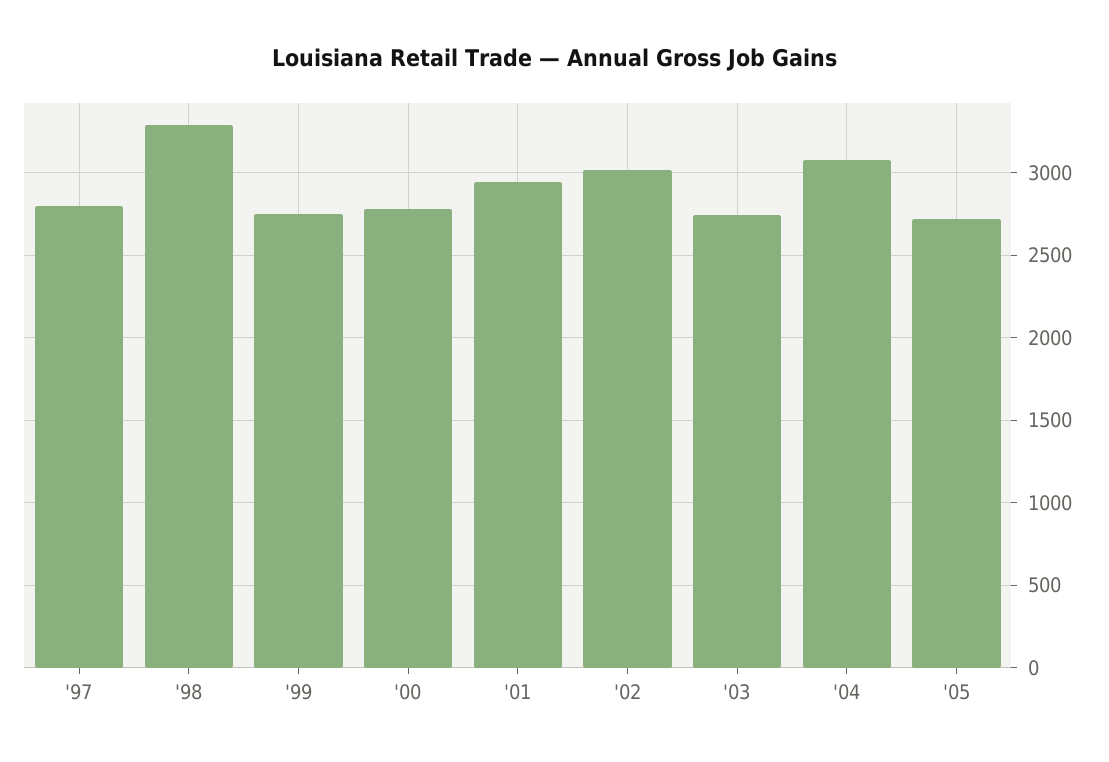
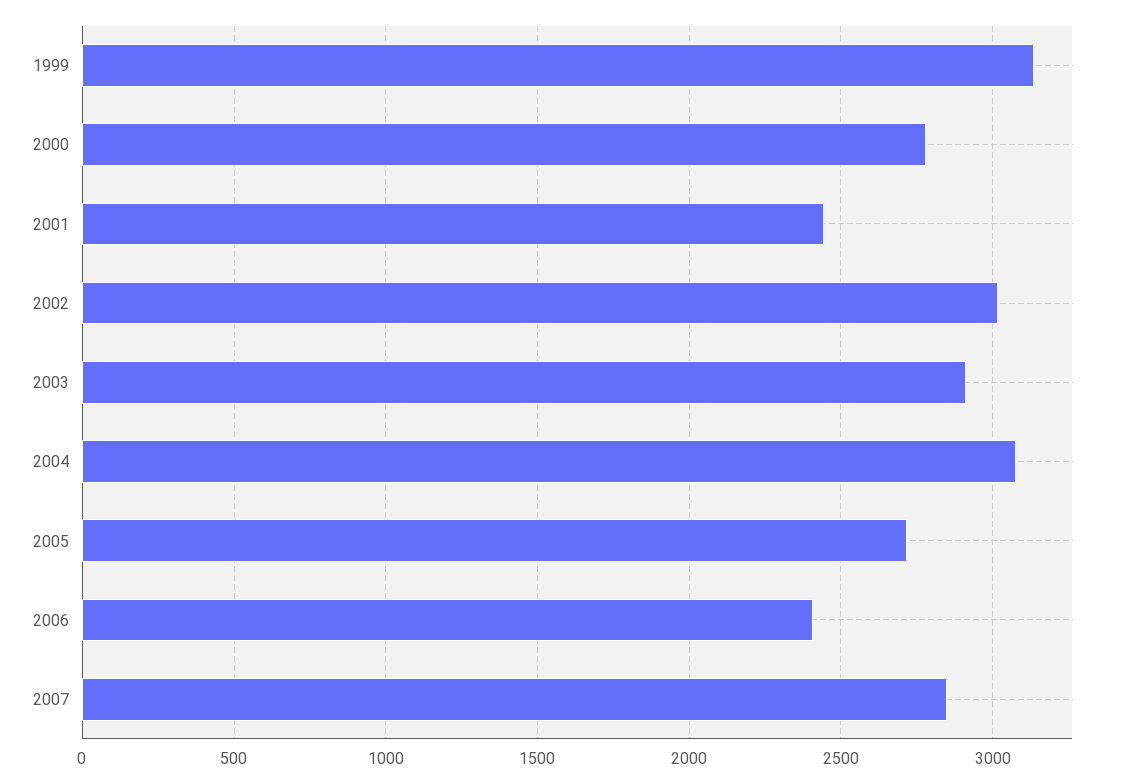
'97: 2800 -> none
'98: 3300 -> none
'99: 2750 -> 3150
'01: 2950 -> 2450
'03: 2750 -> 2900
2006: none -> 2400
2007: none -> 2850

